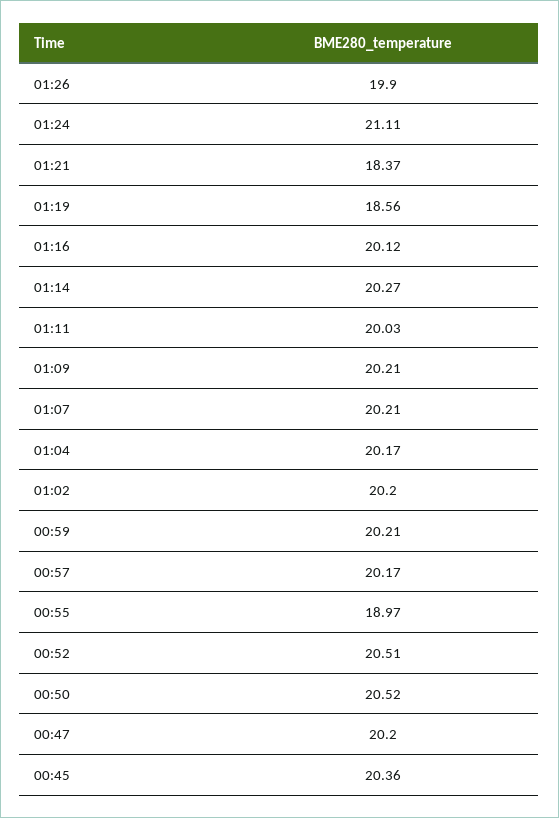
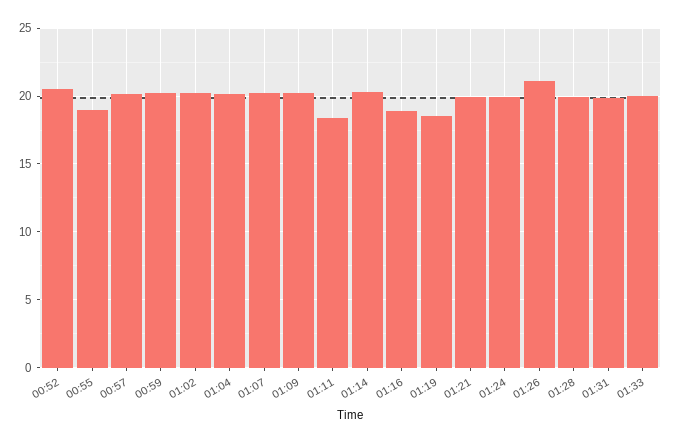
01:26: 19.9 -> 21
01:24: 21.11 -> 20
01:21: 18.37 -> 20
01:16: 20.12 -> 19
01:11: 20.03 -> 18.5
00:50: 20.52 -> none
00:47: 20.2 -> none
00:45: 20.36 -> none
01:28: none -> 20
01:31: none -> 20
01:33: none -> 20

